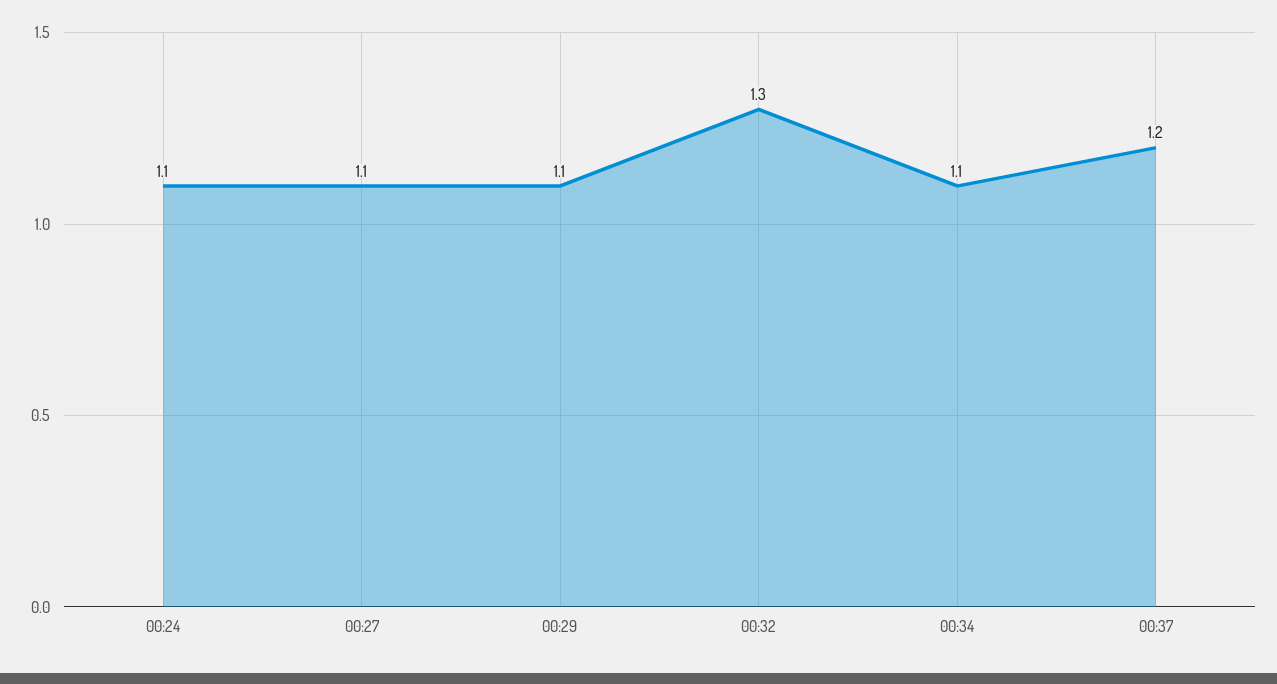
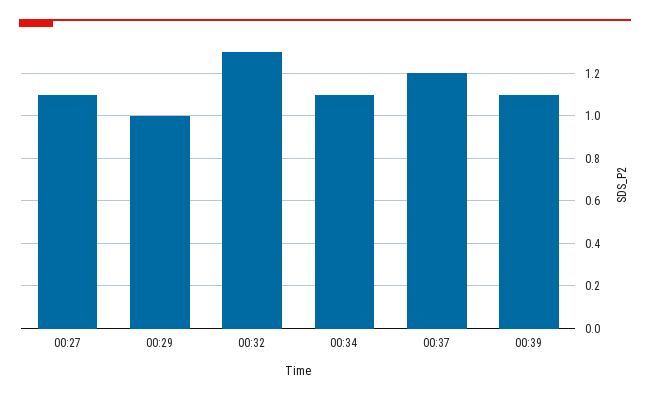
00:24: 1.1 -> none
00:29: 1.1 -> 1
00:39: none -> 1.1

